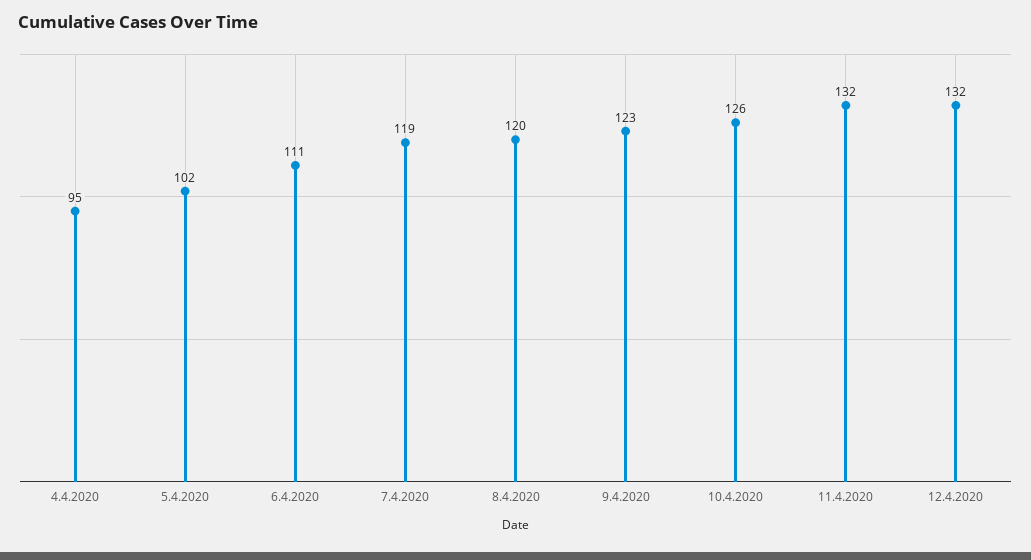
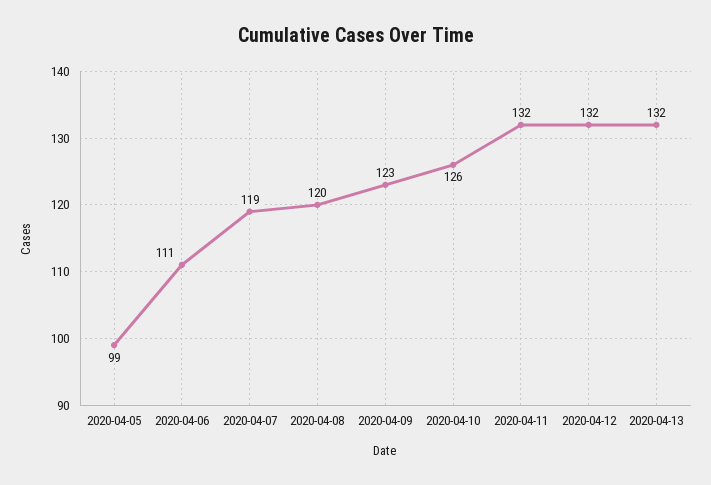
4.4.2020: 95 -> none
5.4.2020: 102 -> 99
2020-04-13: none -> 132

